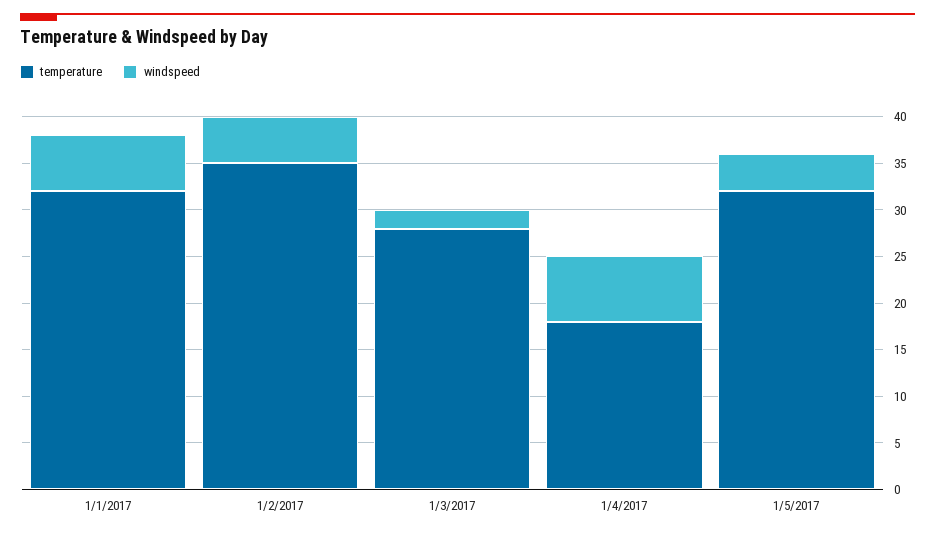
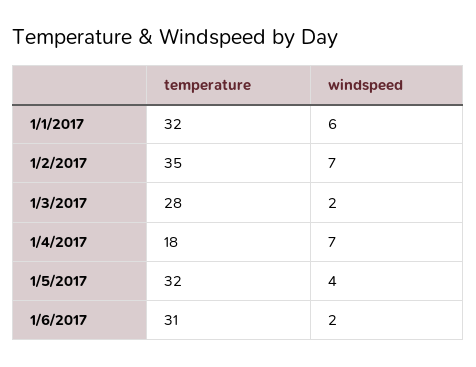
windspeed, 1/2/2017: 5 -> 7
temperature, 1/6/2017: none -> 31
windspeed, 1/6/2017: none -> 2

